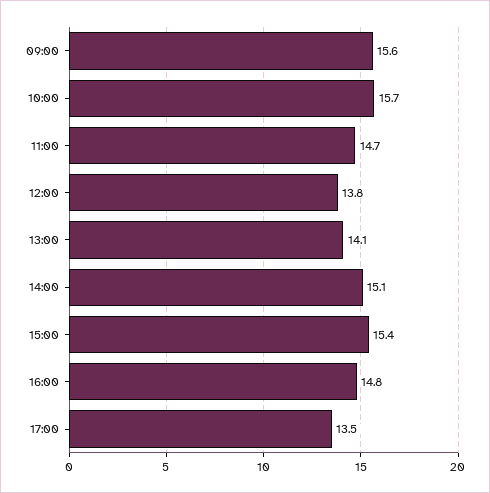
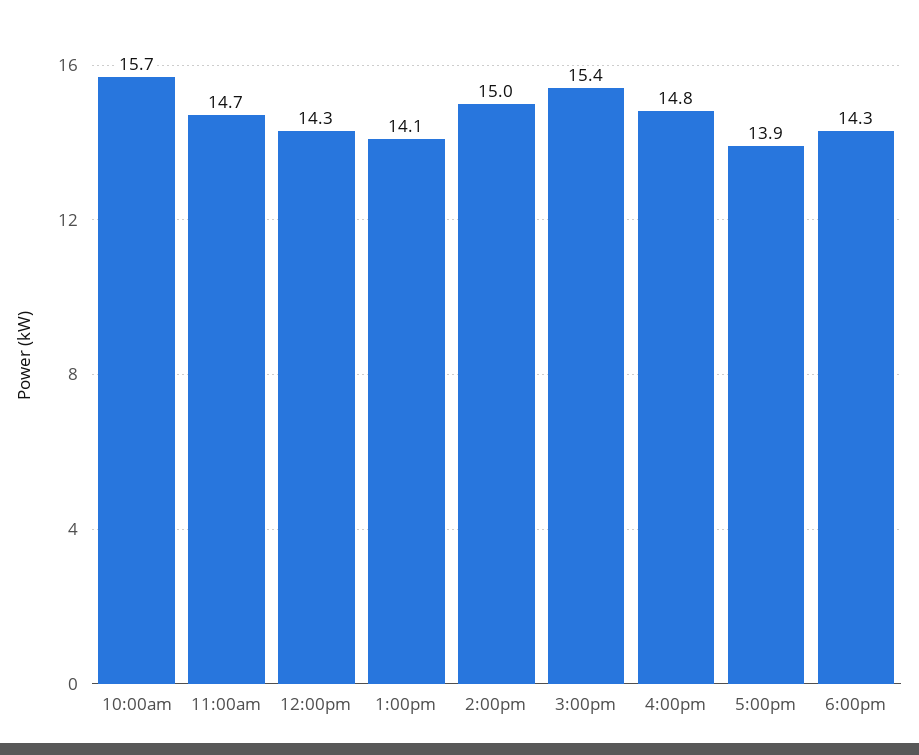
09:00: 15.6 -> none
12:00: 13.8 -> 14.3
14:00: 15.1 -> 15
17:00: 13.5 -> 13.9
6:00pm: none -> 14.3

